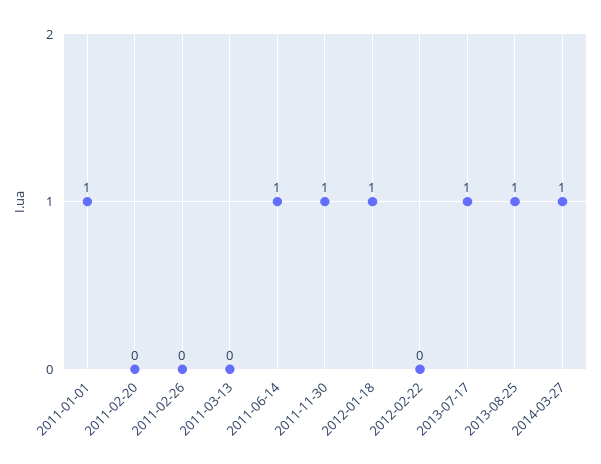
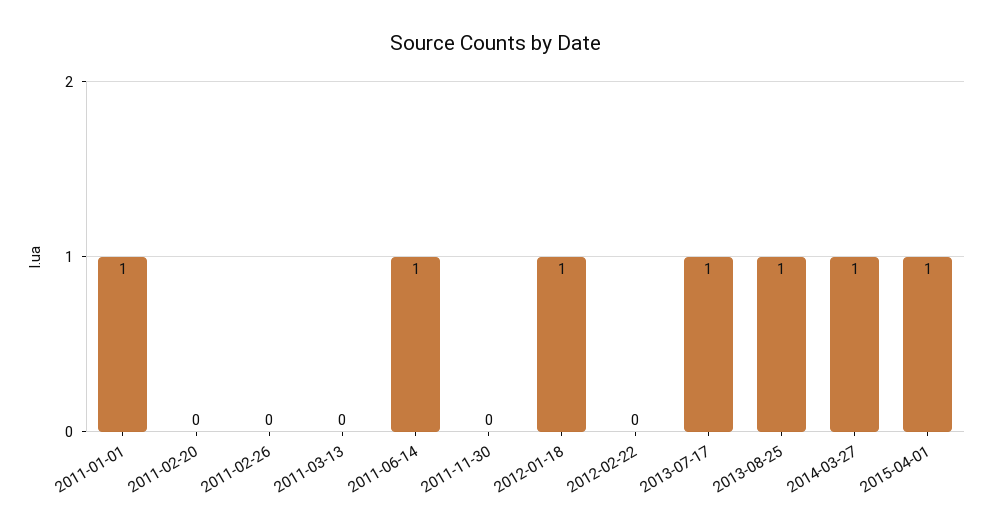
2011-11-30: 1 -> 0
2015-04-01: none -> 1

